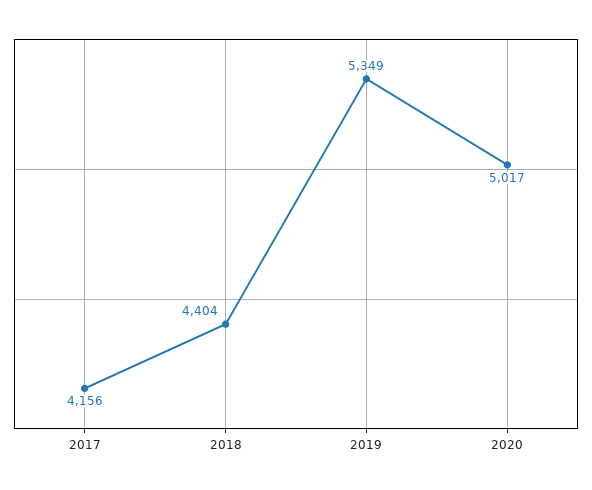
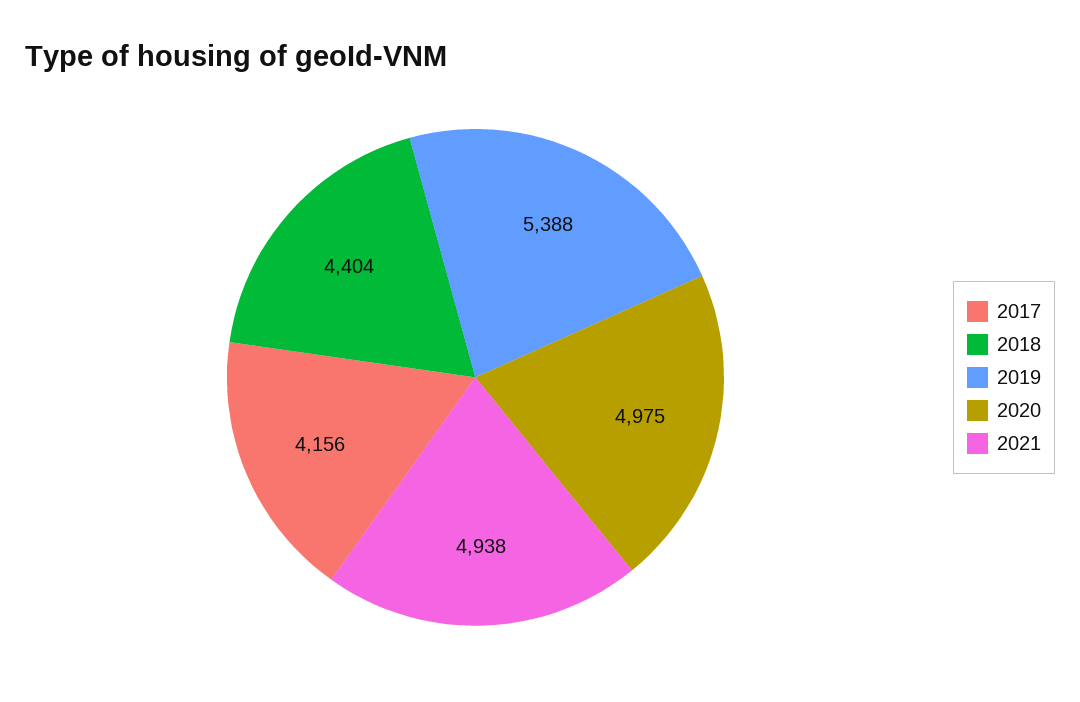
2019: 5349 -> 5388
2020: 5017 -> 4975
2021: none -> 4938

